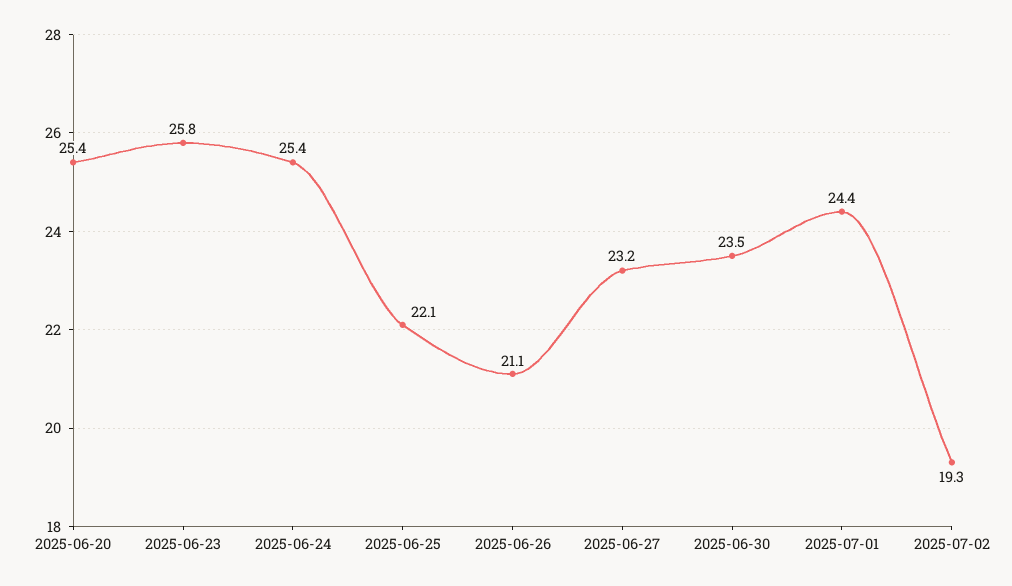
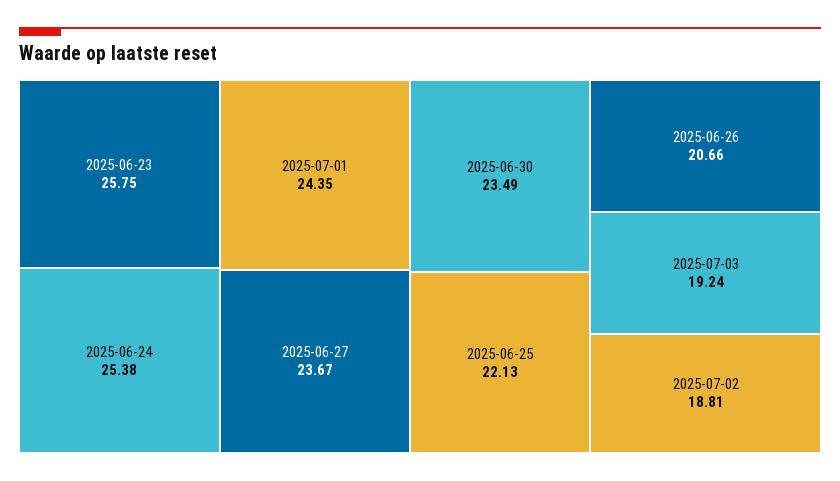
2025-06-20: 25.4 -> none
2025-06-26: 21.1 -> 20.66
2025-06-27: 23.2 -> 23.67
2025-07-02: 19.3 -> 18.81
2025-07-03: none -> 19.24

